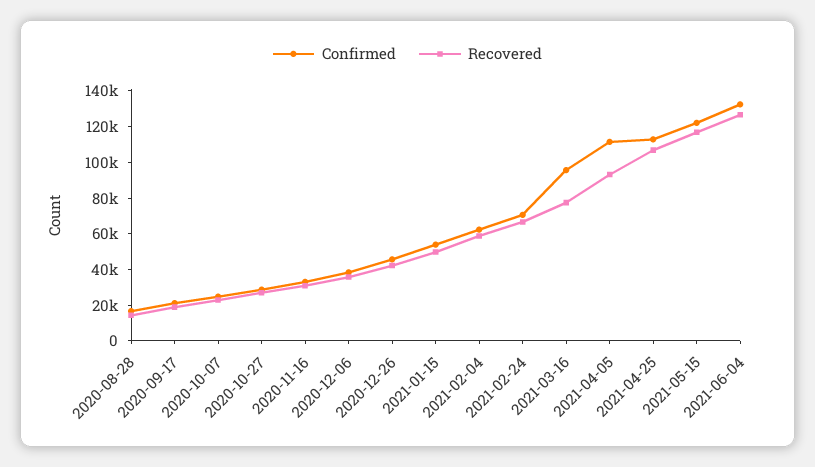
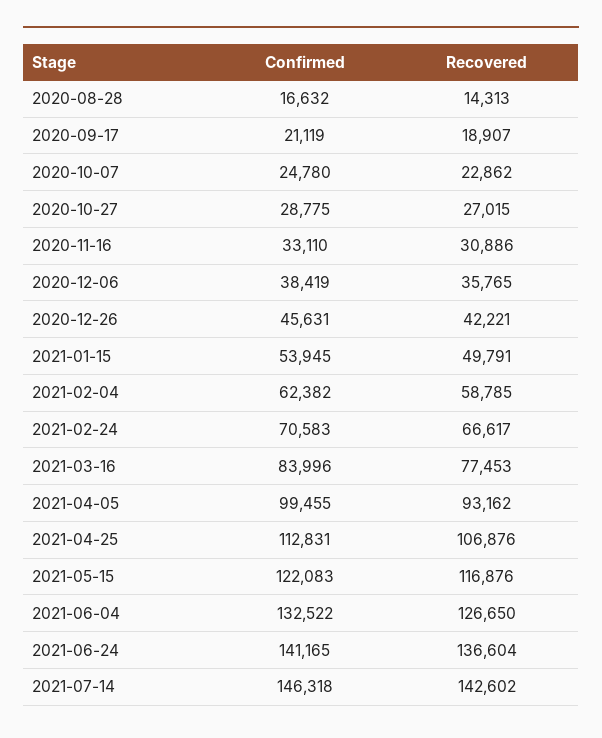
Confirmed, 2021-03-16: 95000 -> 83996
Confirmed, 2021-04-05: 110000 -> 99455
Confirmed, 2021-06-24: none -> 141165
Recovered, 2021-06-24: none -> 136604
Confirmed, 2021-07-14: none -> 146318
Recovered, 2021-07-14: none -> 142602

